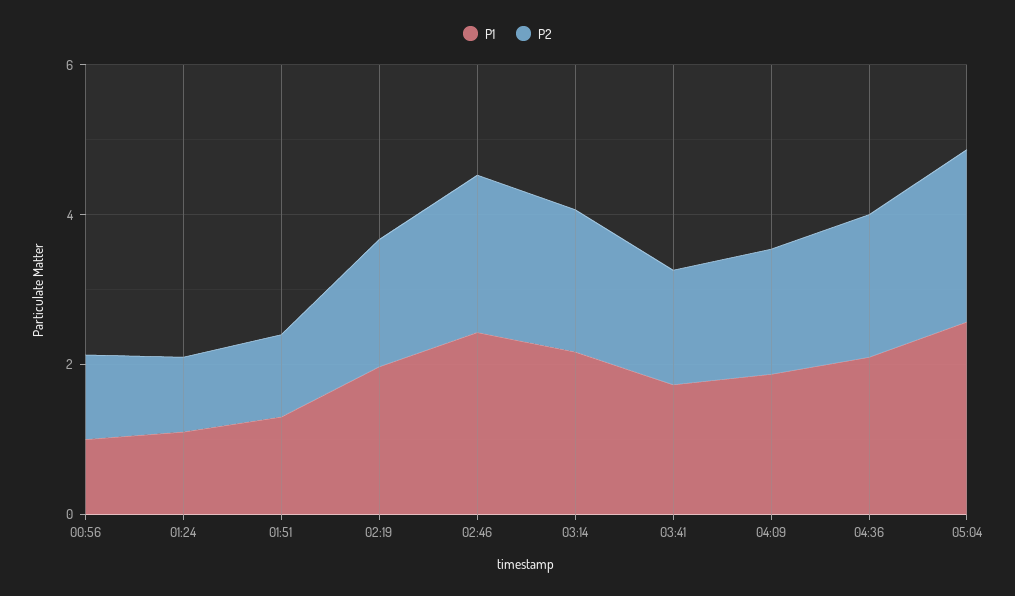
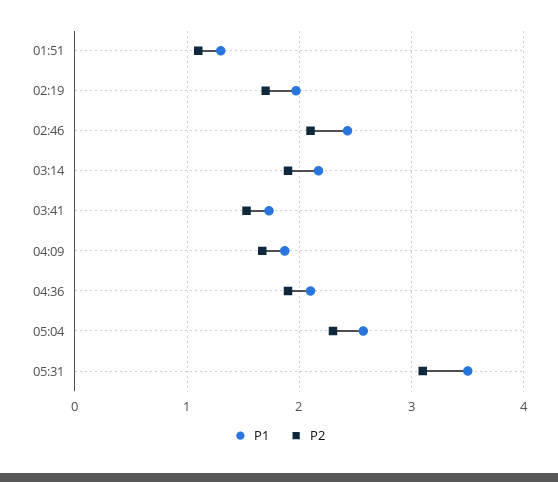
P1, 00:56: 1 -> none
P2, 00:56: 1 -> none
P1, 01:24: 1 -> none
P2, 01:24: 1 -> none
P1, 05:31: none -> 3.5
P2, 05:31: none -> 3.1

